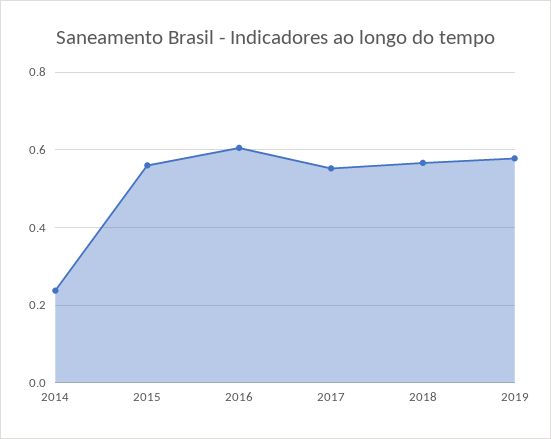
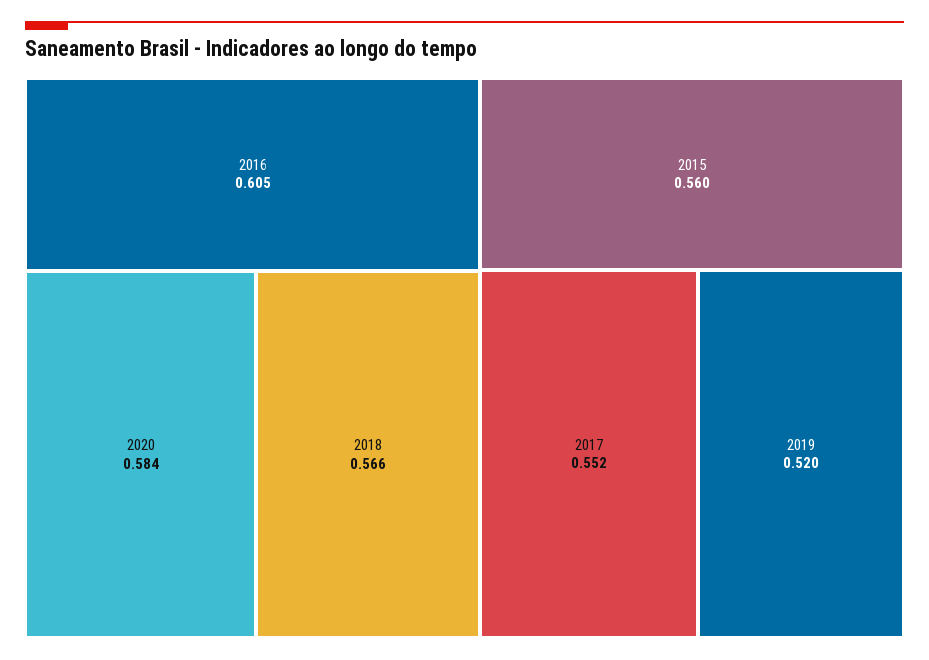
2014: 0.24 -> none
2019: 0.58 -> 0.52
2020: none -> 0.584

